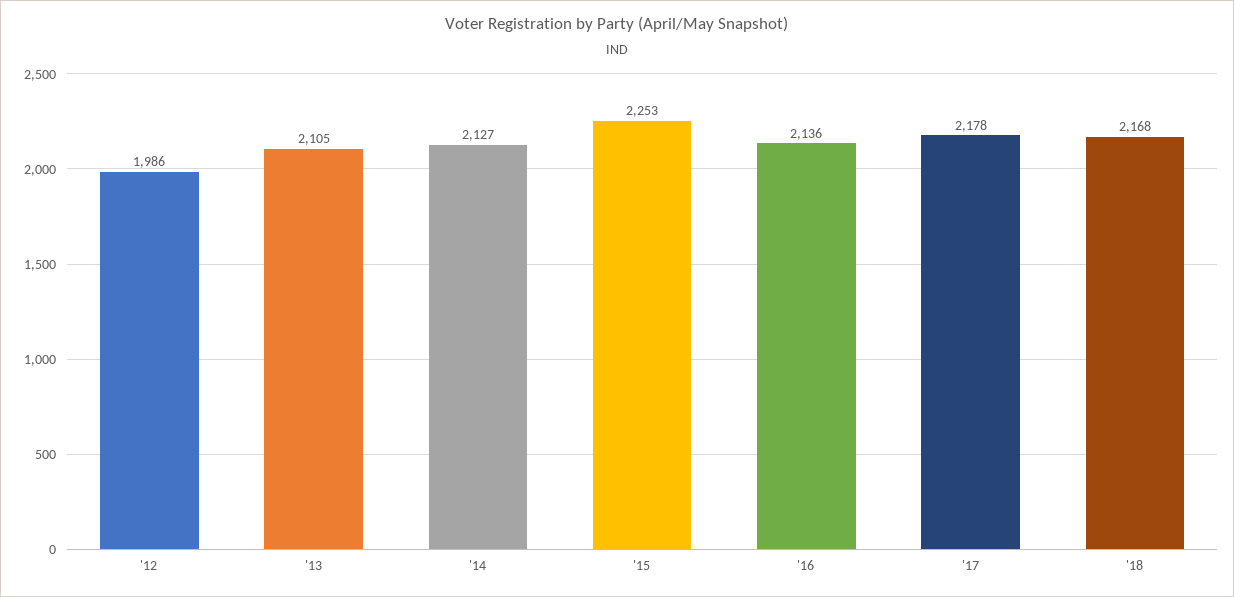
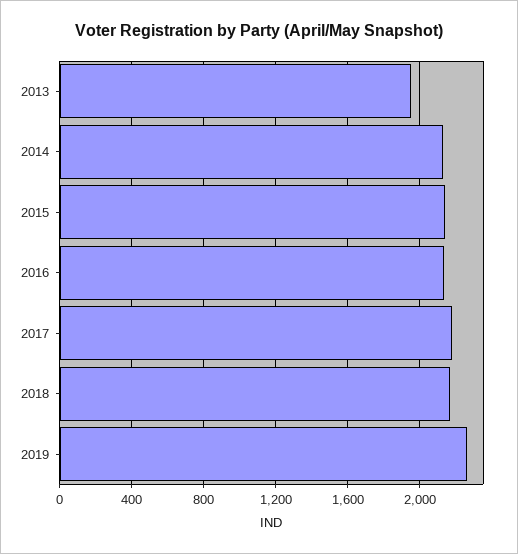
'12: 1986 -> none
'13: 2105 -> 1950
'15: 2253 -> 2150
2019: none -> 2250

